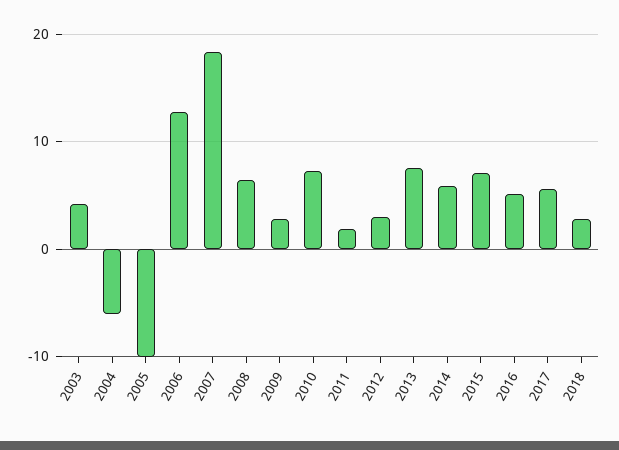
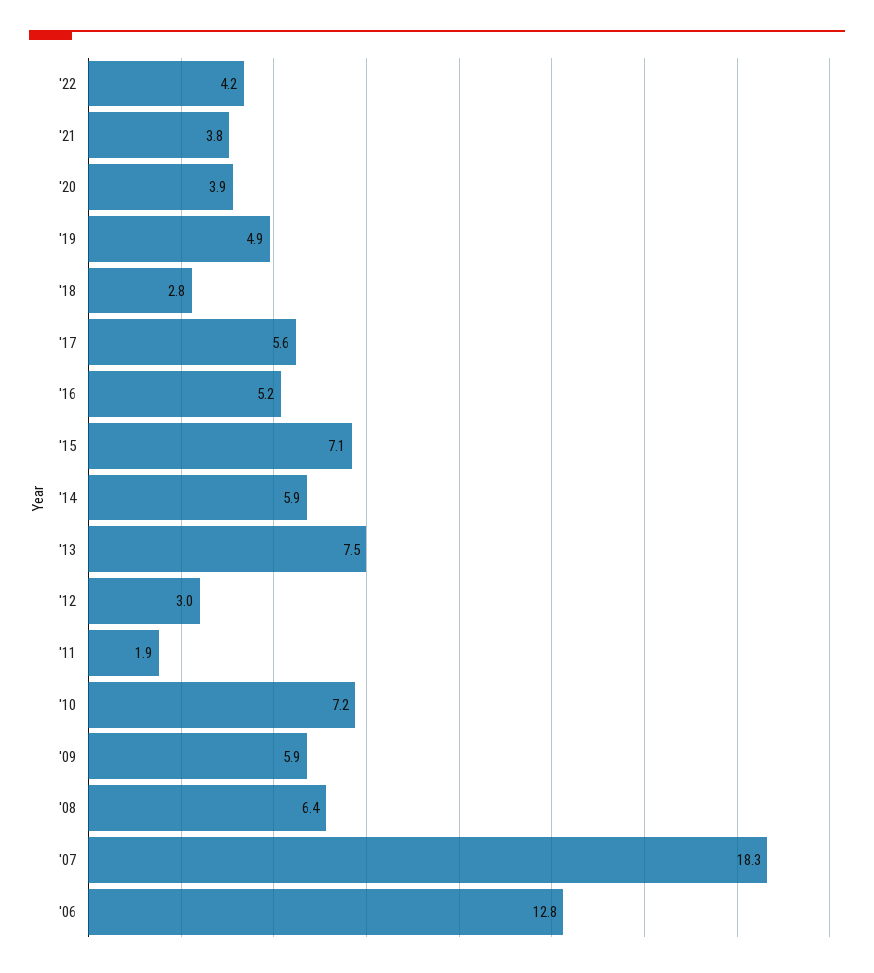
2003: 4 -> none
2004: -6 -> none
2005: -10 -> none
2009: 3 -> 5.9
'22: none -> 4.2
'21: none -> 3.8
'20: none -> 3.9
'19: none -> 4.9

